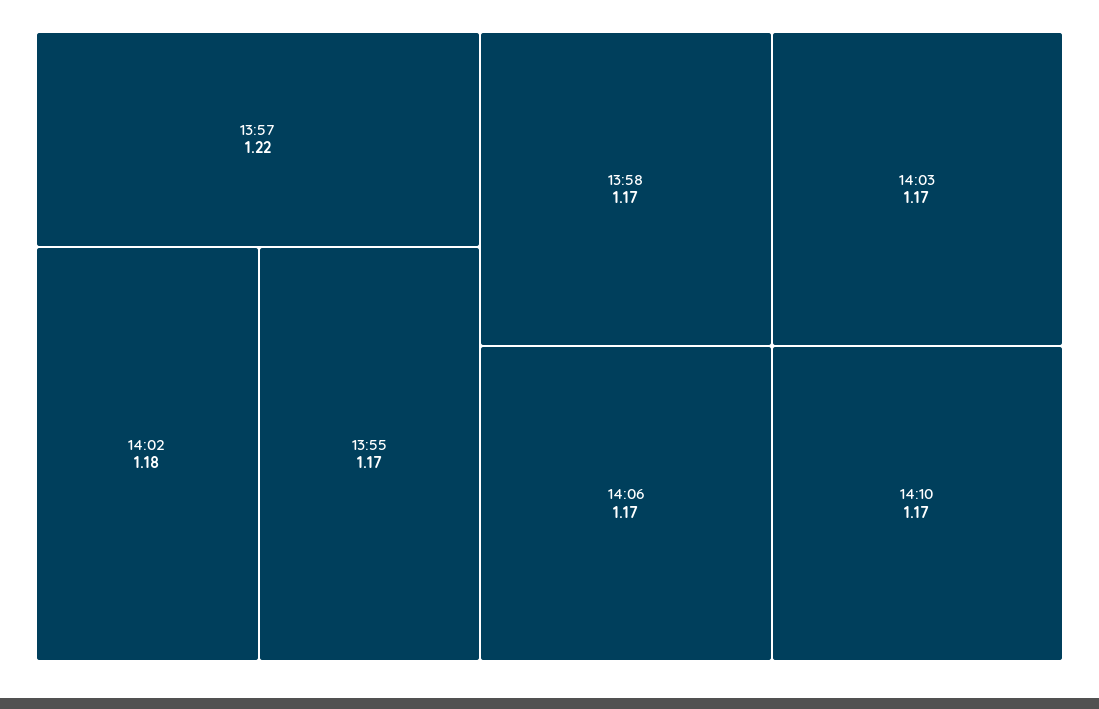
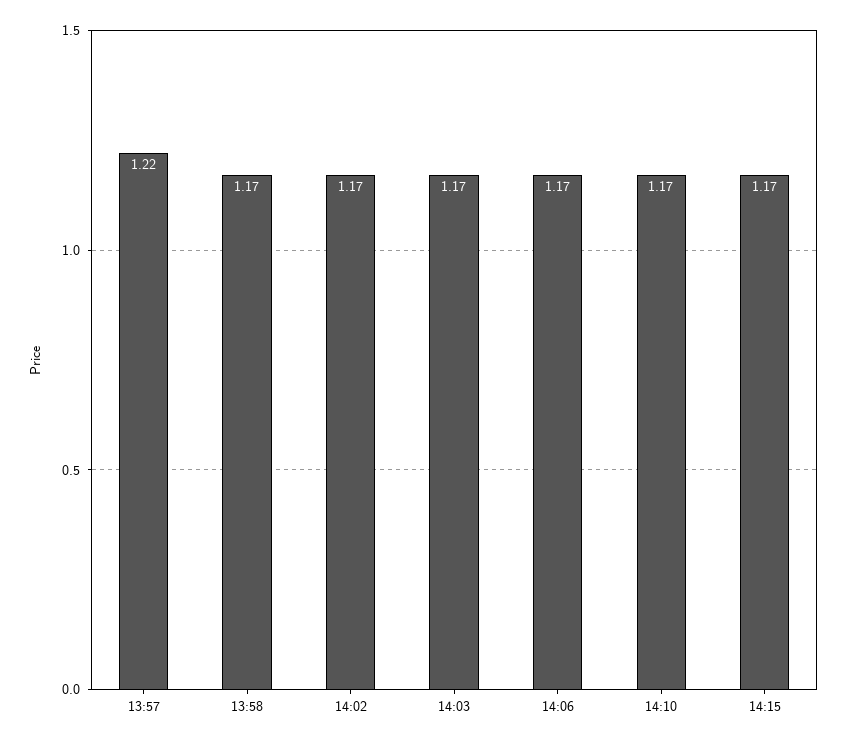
14:02: 1.18 -> 1.17
13:55: 1.17 -> none
14:15: none -> 1.17

